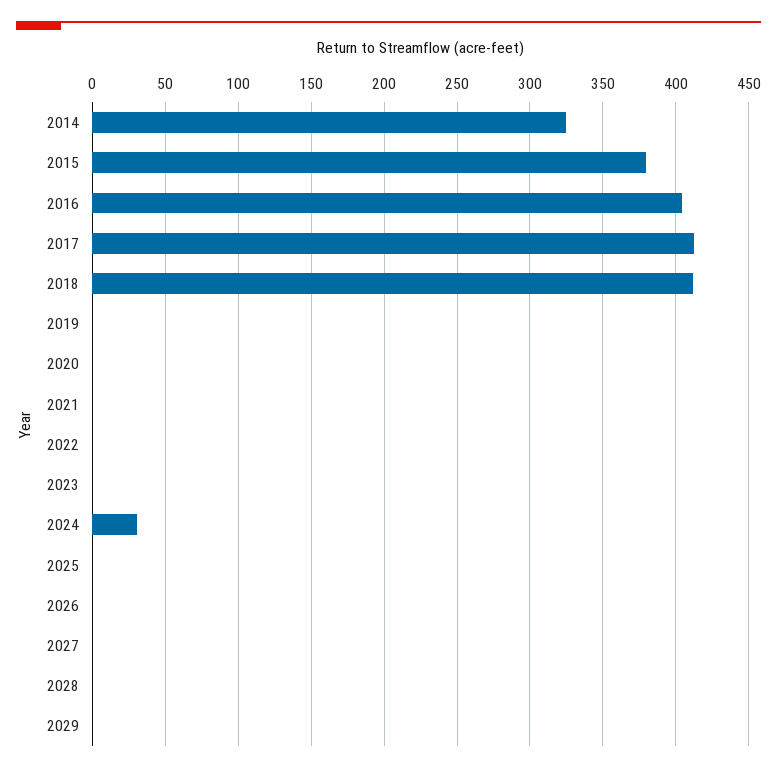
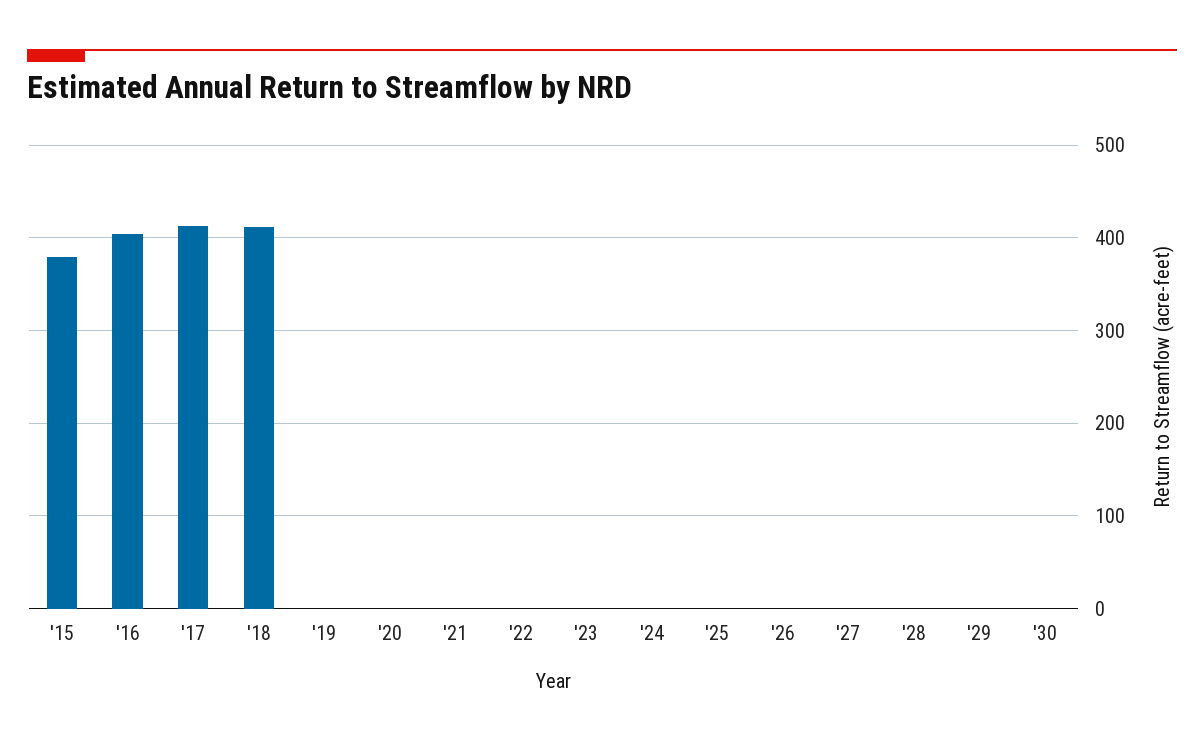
2014: 325 -> none
2024: 30 -> 0
'30: none -> 0

